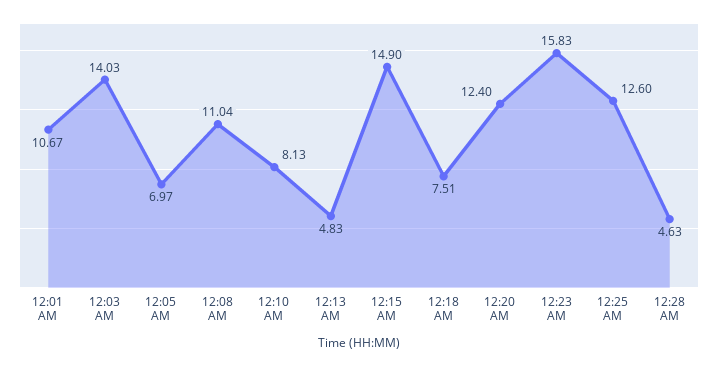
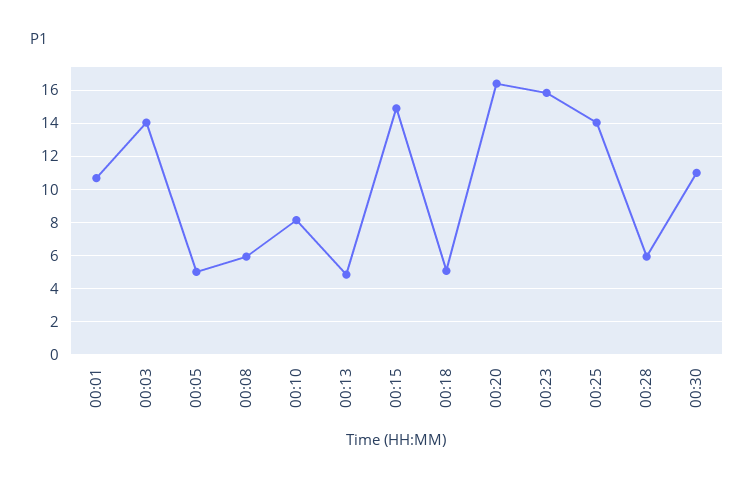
12:05 AM: 6.97 -> 5
12:08 AM: 11.04 -> 6
12:18 AM: 7.51 -> 5
12:20 AM: 12.4 -> 16.5
12:25 AM: 12.6 -> 14
12:28 AM: 4.63 -> 6
00:30: none -> 11

